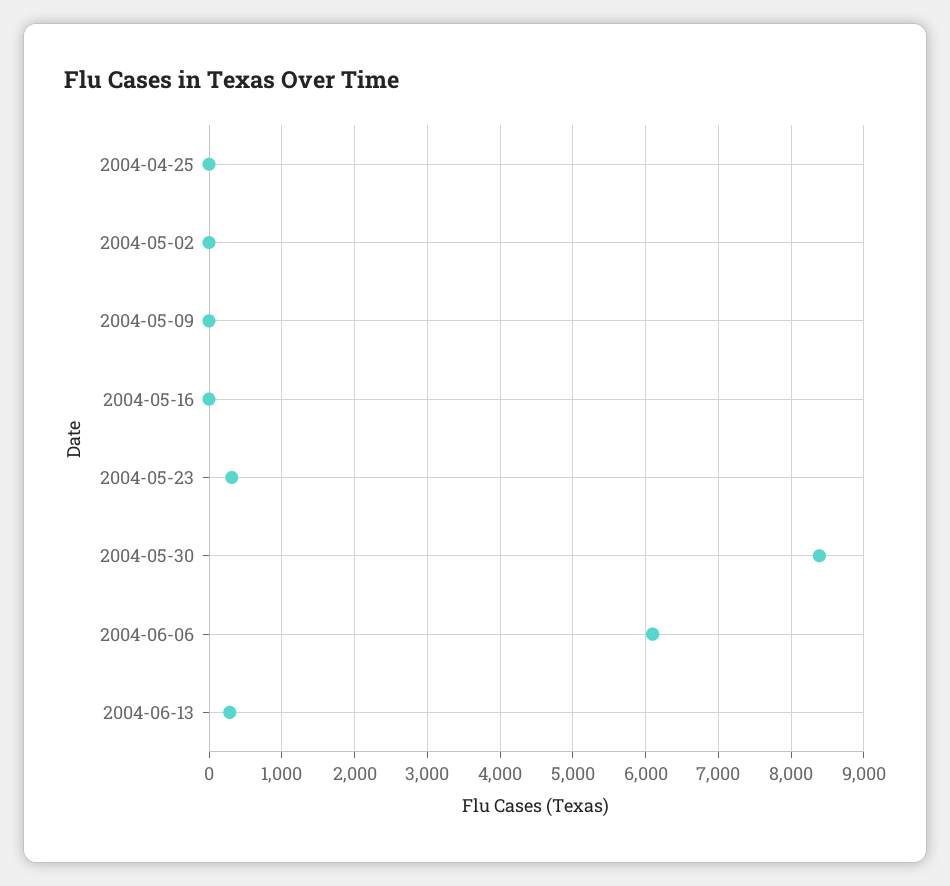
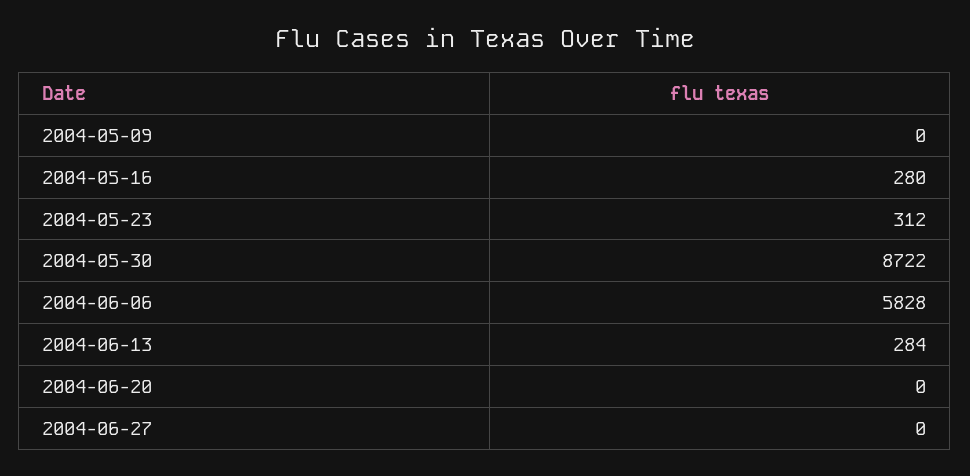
2004-04-25: 0 -> none
2004-05-02: 0 -> none
2004-05-16: 0 -> 280
2004-05-30: 8400 -> 8722
2004-06-06: 6100 -> 5828
2004-06-20: none -> 0
2004-06-27: none -> 0

